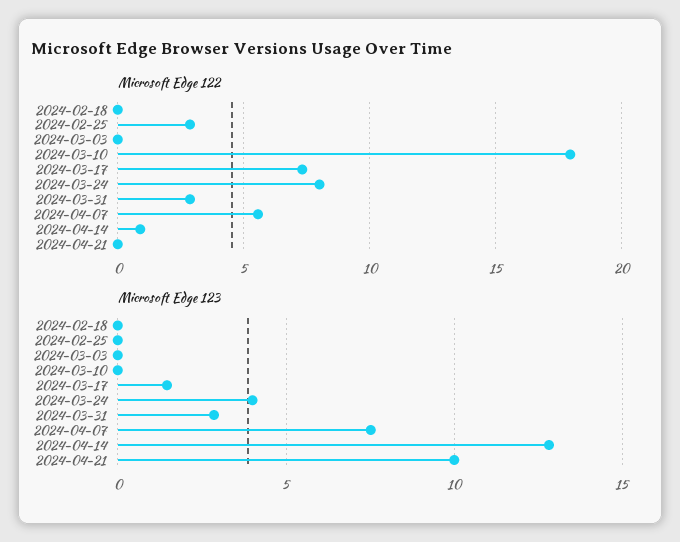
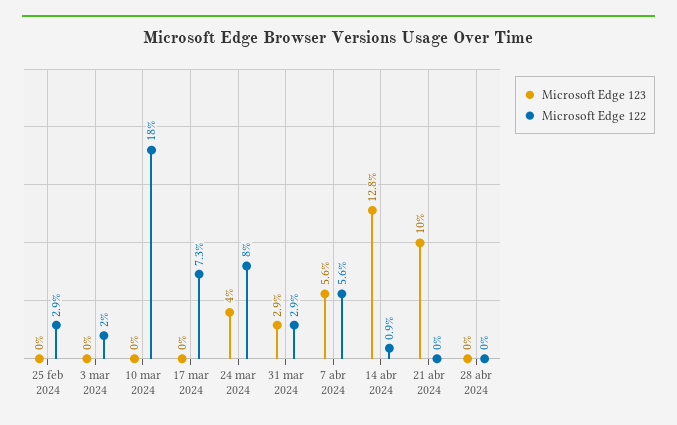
Microsoft Edge 122, 2024-02-18: 0 -> none
Microsoft Edge 122, 2024-03-03: 0 -> 2
Microsoft Edge 123, 2024-02-18: 0 -> none
Microsoft Edge 123, 2024-03-17: 1.5 -> 0
Microsoft Edge 123, 2024-04-07: 7.5 -> 5.6
Microsoft Edge 123, 28 abr 2024: none -> 0
Microsoft Edge 122, 28 abr 2024: none -> 0

